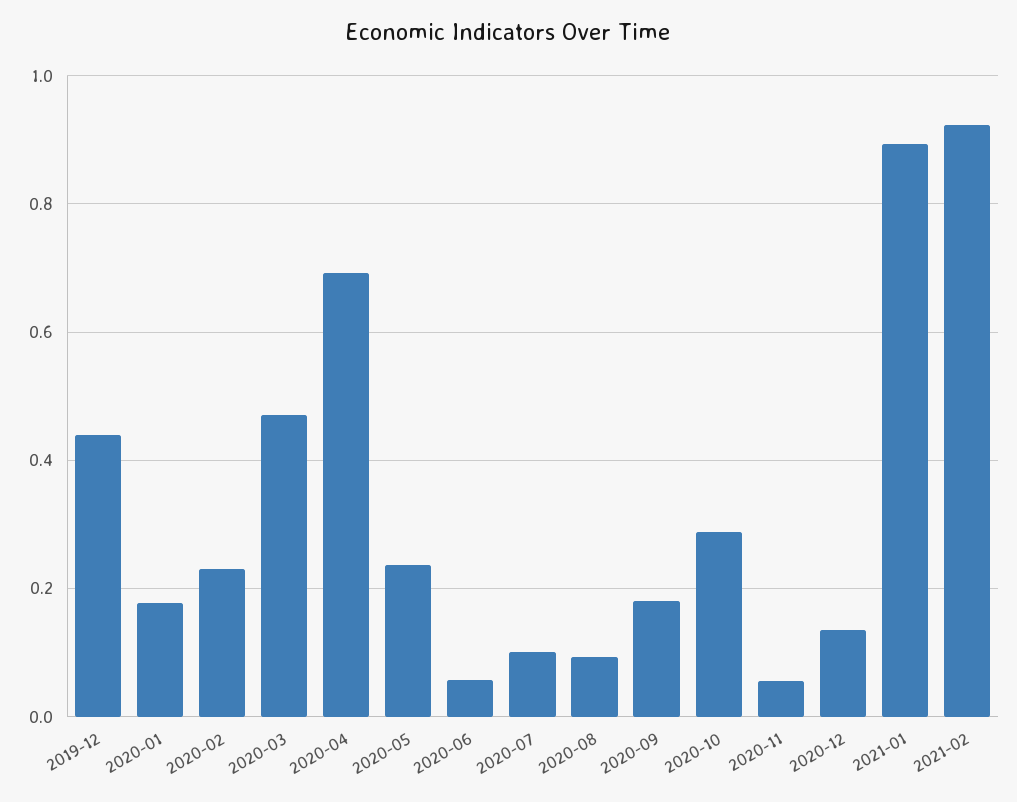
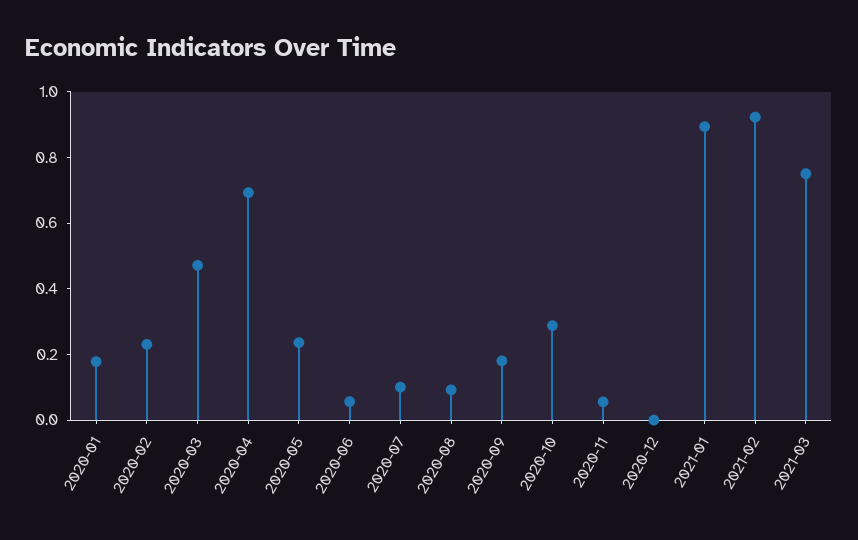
2019-12: 0.44 -> none
2020-12: 0.14 -> 0
2021-03: none -> 0.75

